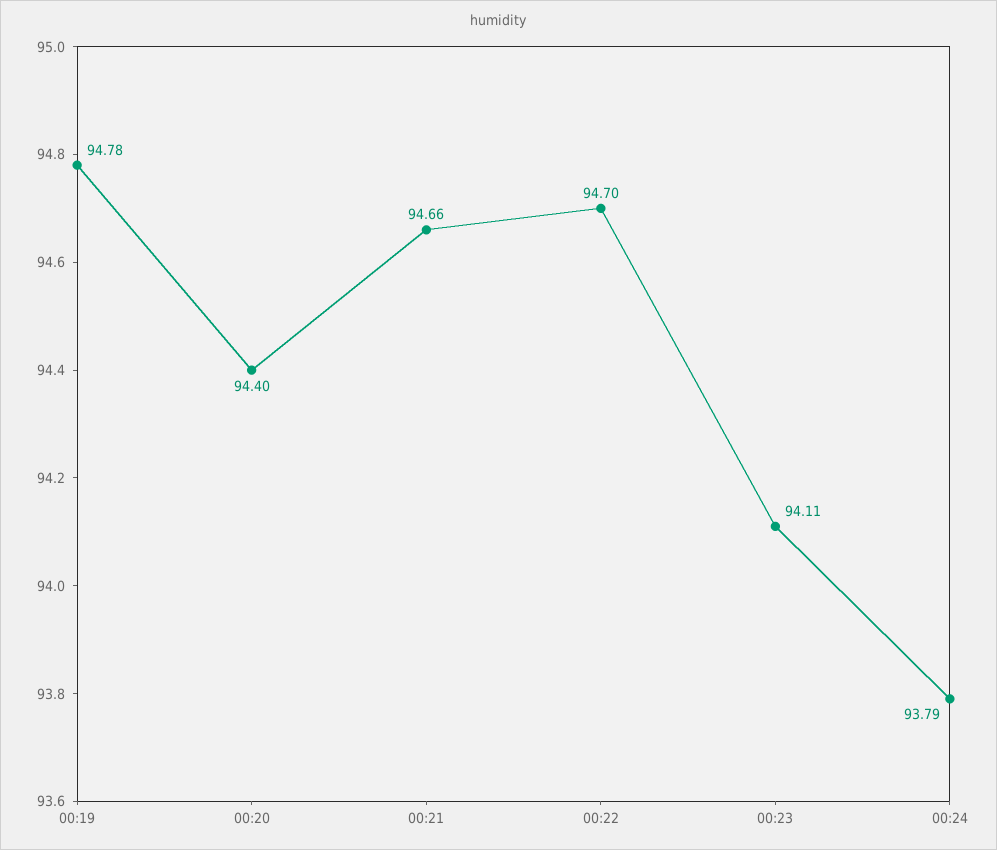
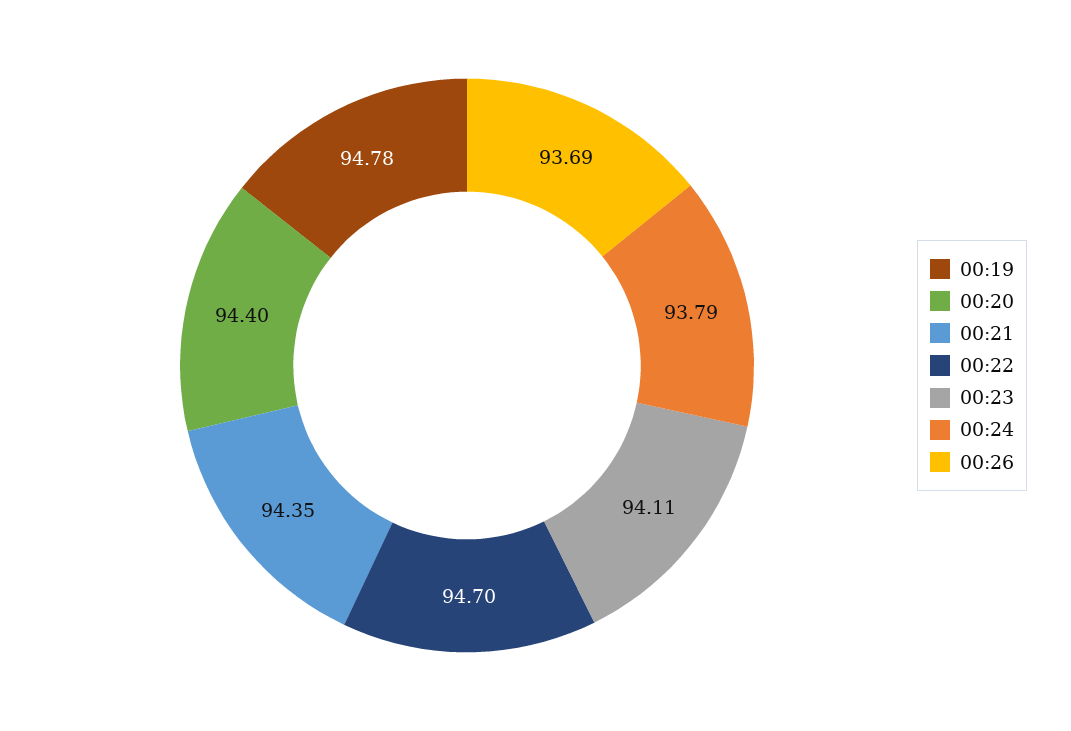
00:21: 94.66 -> 94.35
00:26: none -> 93.69

